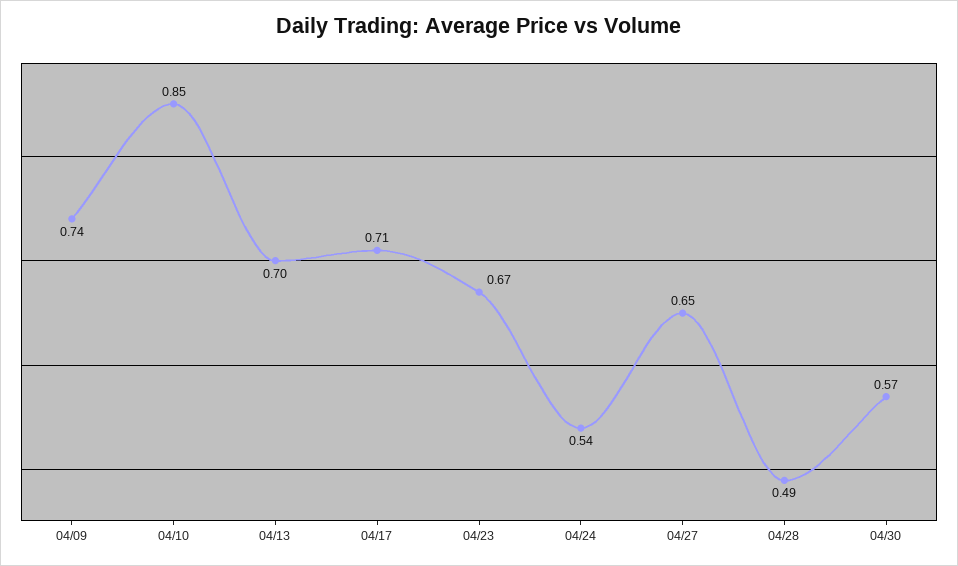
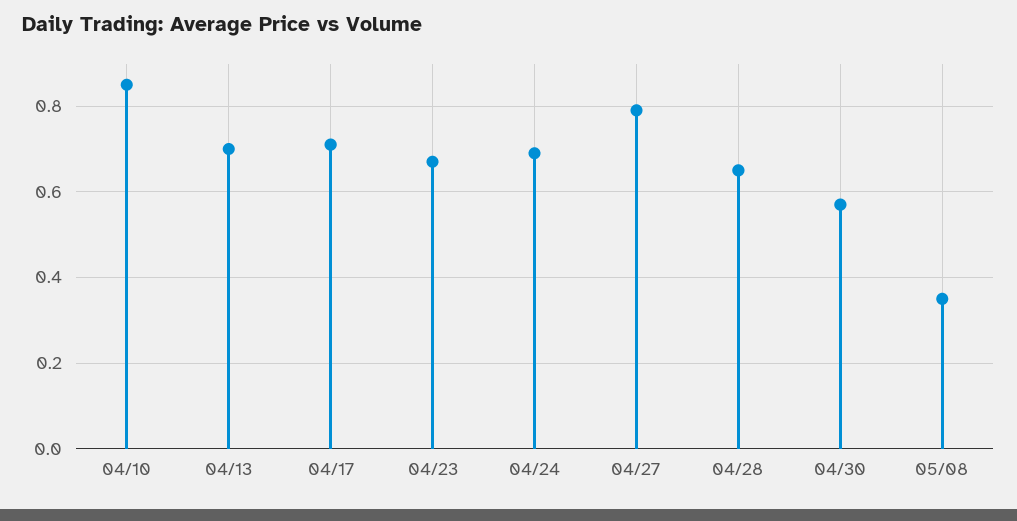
04/09: 0.74 -> none
04/24: 0.54 -> 0.7
04/27: 0.65 -> 0.8
04/28: 0.49 -> 0.65
05/08: none -> 0.35

